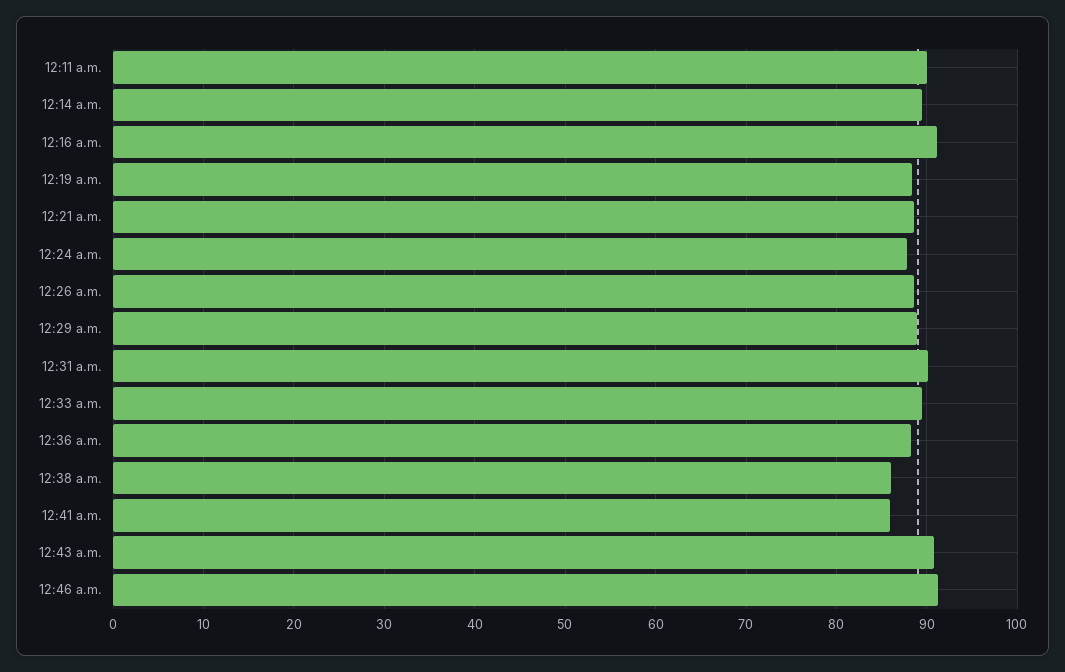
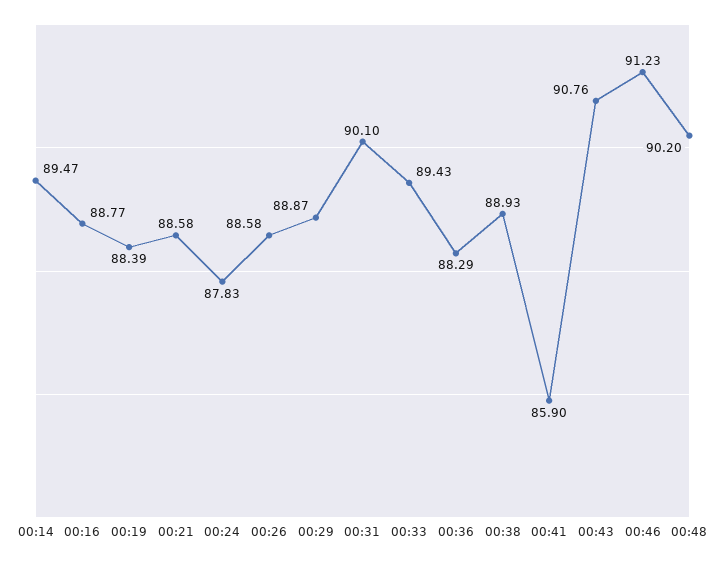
12:11 a.m.: 90 -> none
12:16 a.m.: 91 -> 88.77
12:38 a.m.: 86 -> 88.93
00:48: none -> 90.2

